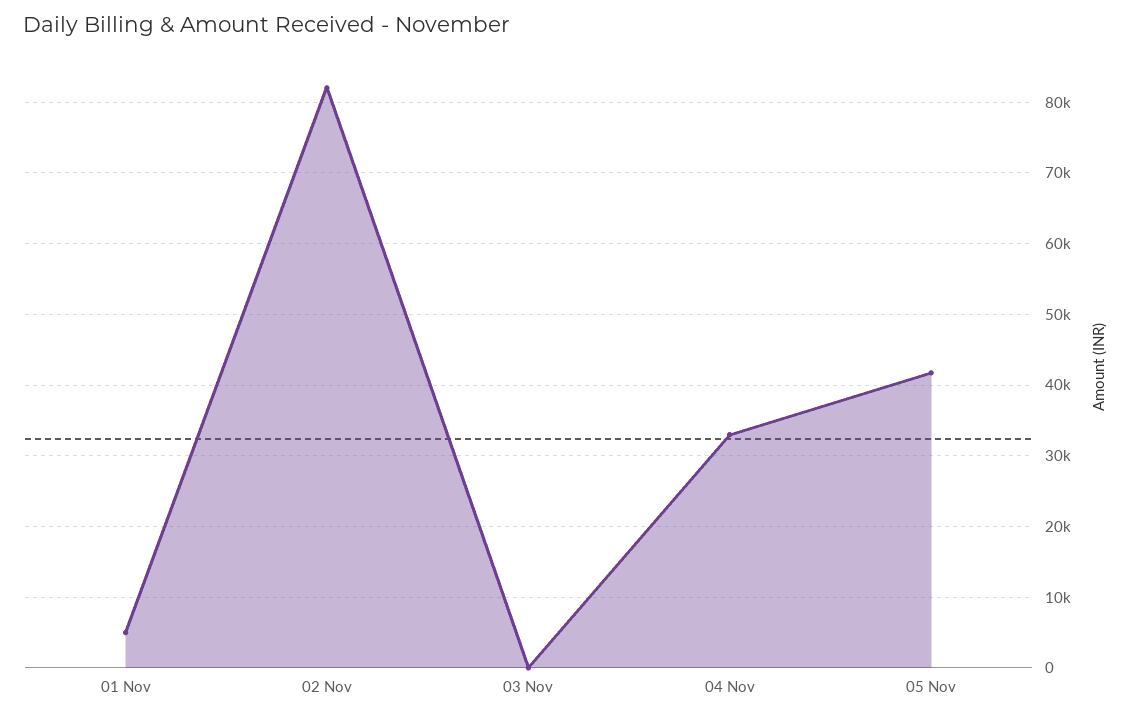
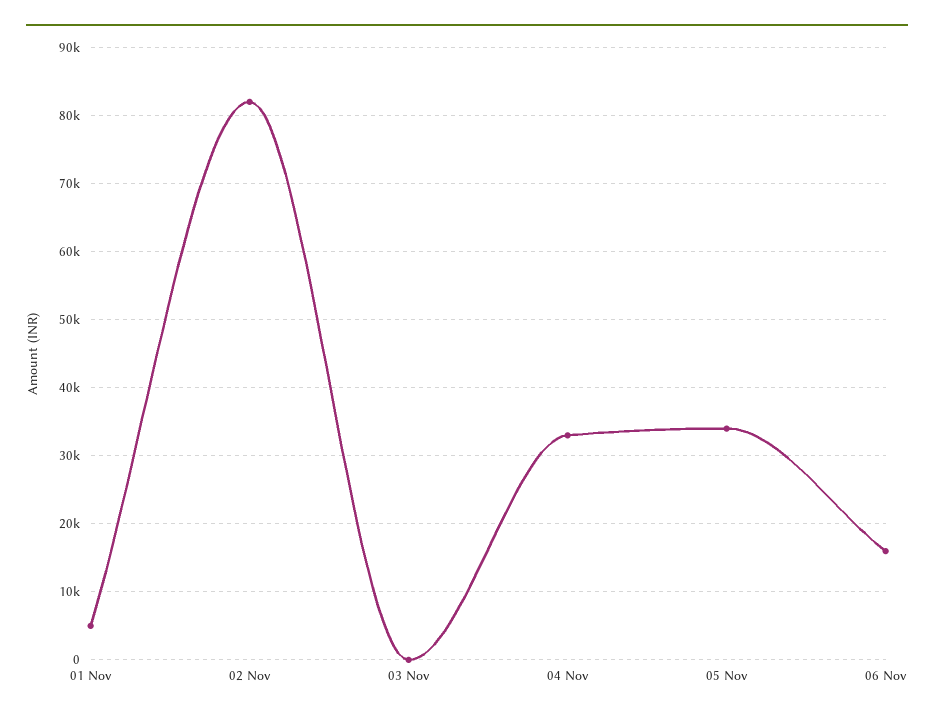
05 Nov: 42000 -> 34000
06 Nov: none -> 16000

